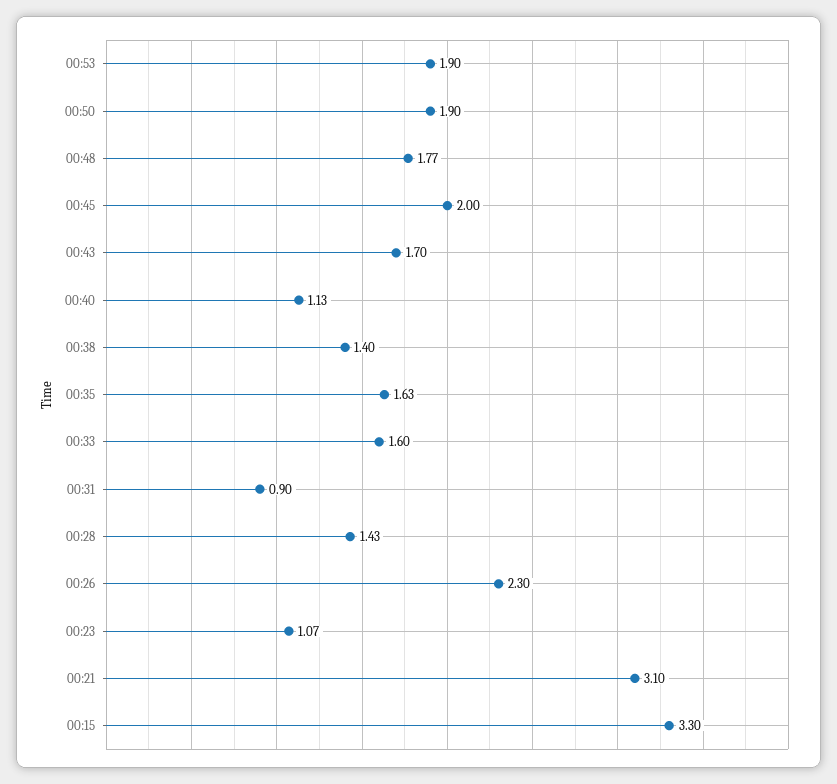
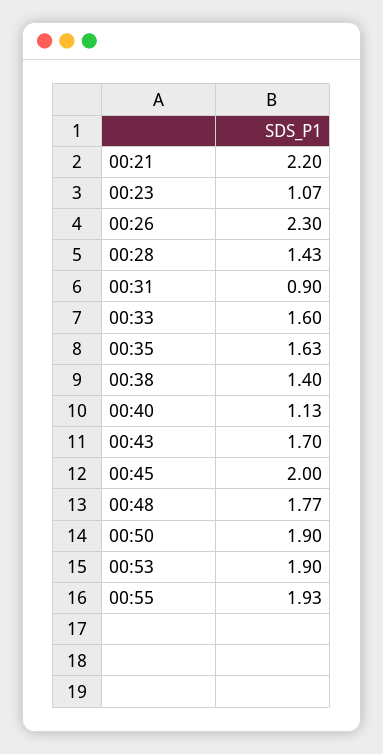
00:21: 3.1 -> 2.2
00:15: 3.3 -> none
00:55: none -> 1.93

